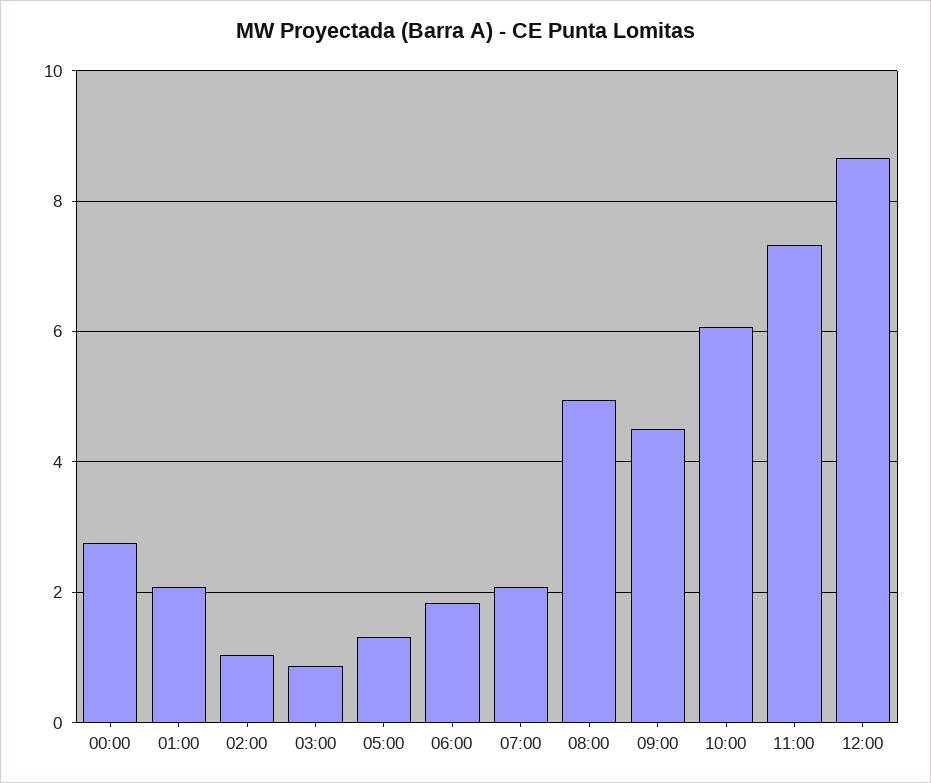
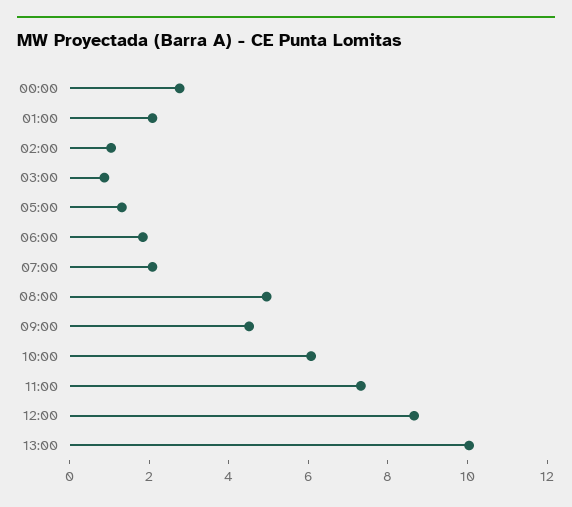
13:00: none -> 10

